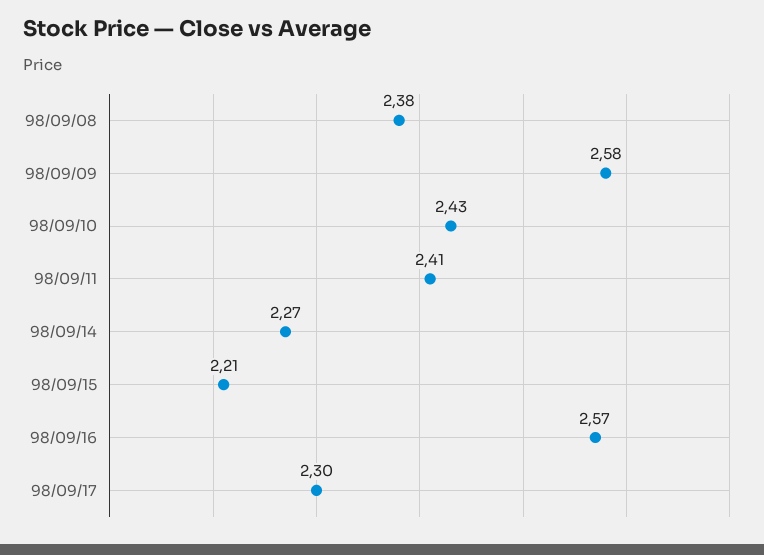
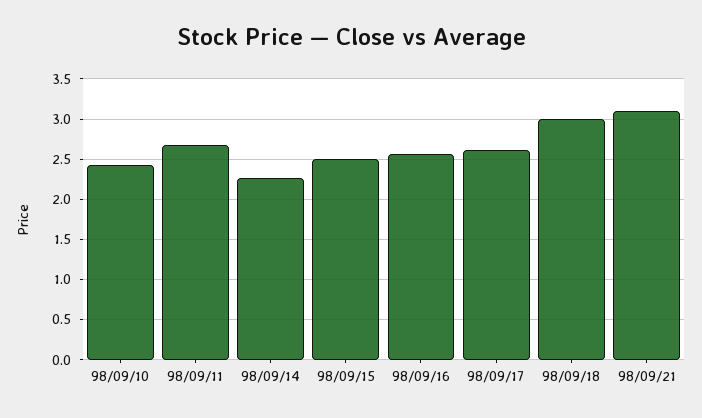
98/09/08: 2.38 -> none
98/09/09: 2.58 -> none
98/09/11: 2.41 -> 2.7
98/09/15: 2.21 -> 2.5
98/09/17: 2.3 -> 2.6
98/09/18: none -> 3
98/09/21: none -> 3.1

